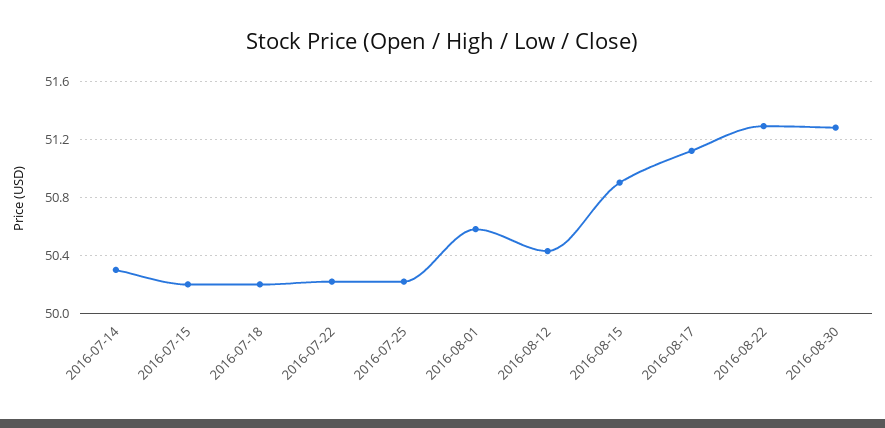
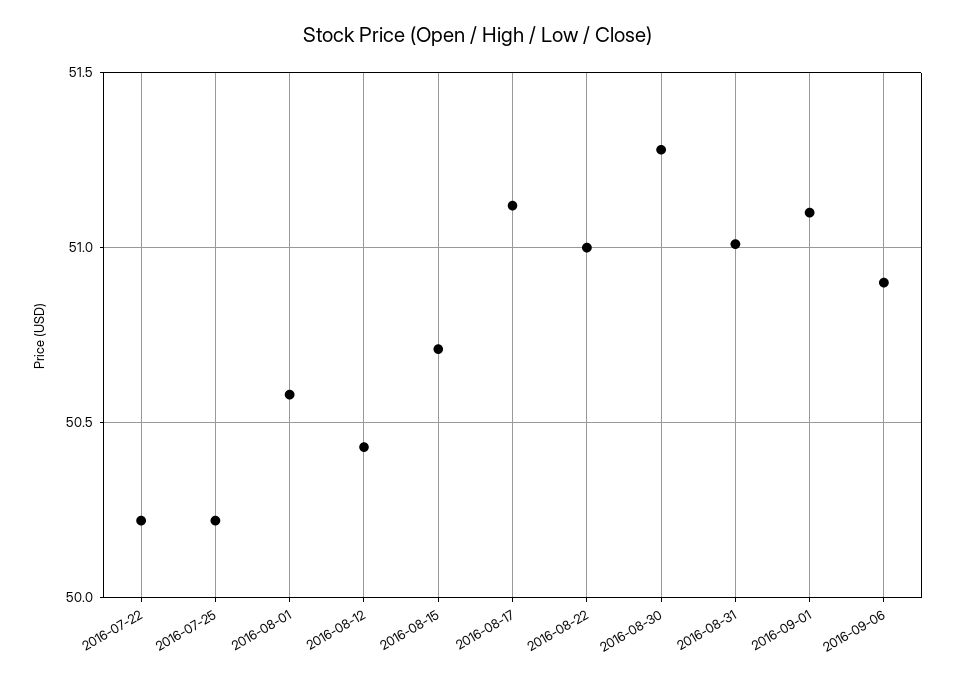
2016-07-14: 50.3 -> none
2016-07-15: 50.2 -> none
2016-07-18: 50.2 -> none
2016-08-15: 50.9 -> 50.7
2016-08-22: 51.3 -> 51
2016-08-31: none -> 51
2016-09-01: none -> 51.1
2016-09-06: none -> 50.9

